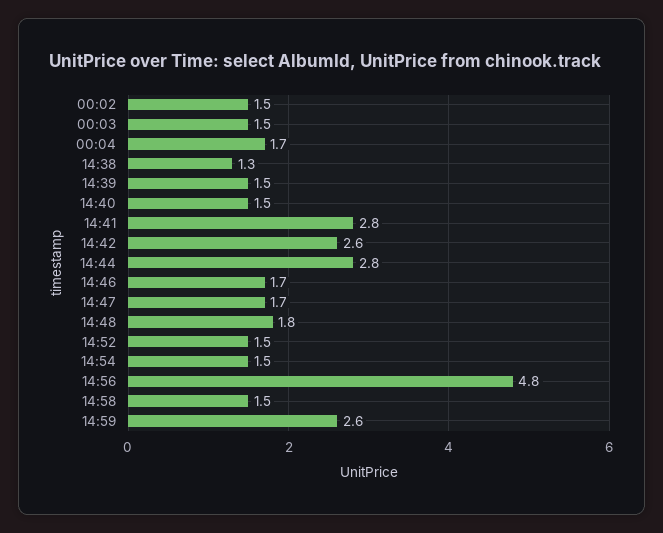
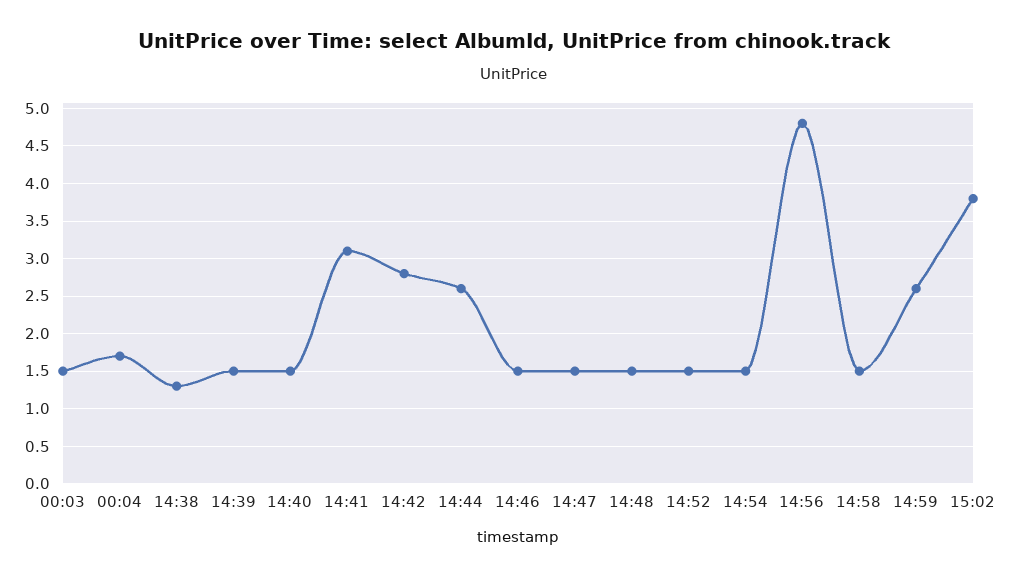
00:02: 1.5 -> none
14:41: 2.8 -> 3.1
14:42: 2.6 -> 2.8
14:44: 2.8 -> 2.6
14:46: 1.7 -> 1.5
14:47: 1.7 -> 1.5
14:48: 1.8 -> 1.5
15:02: none -> 3.8

